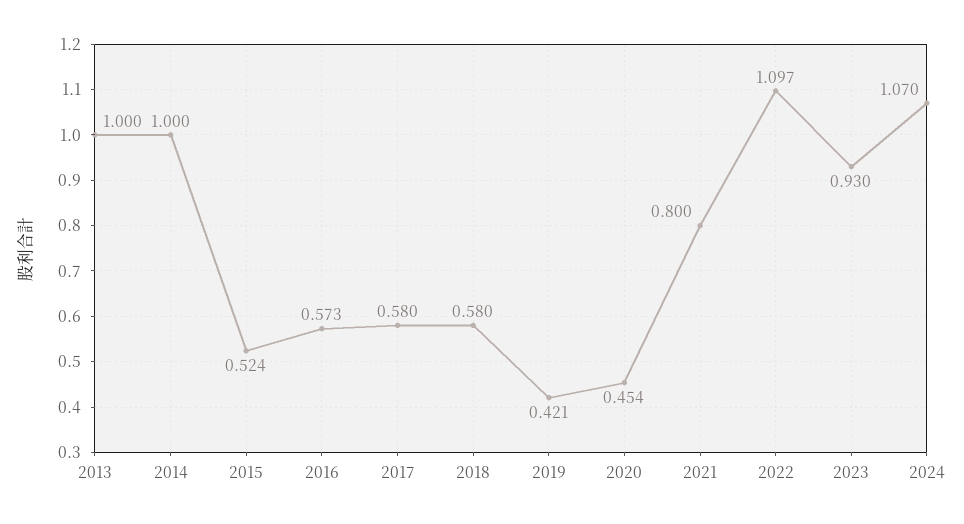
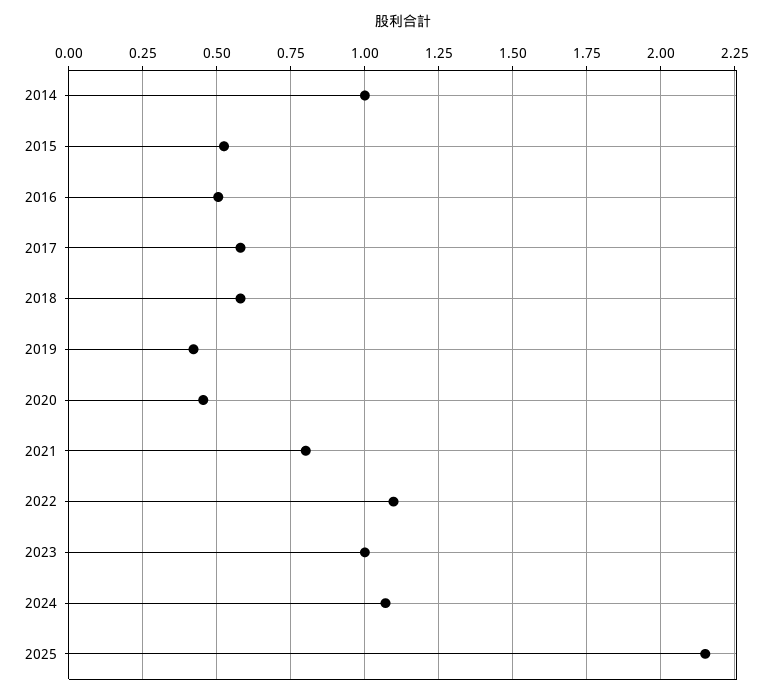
2013: 1 -> none
2016: 0.573 -> 0.5
2023: 0.93 -> 1
2025: none -> 2.15

